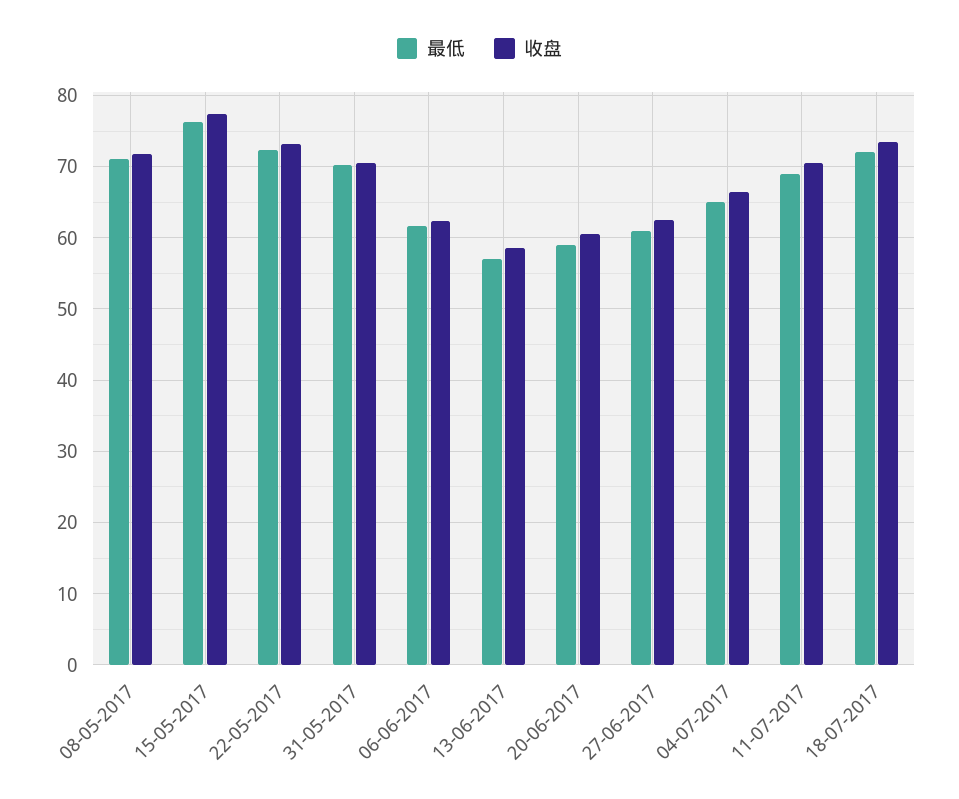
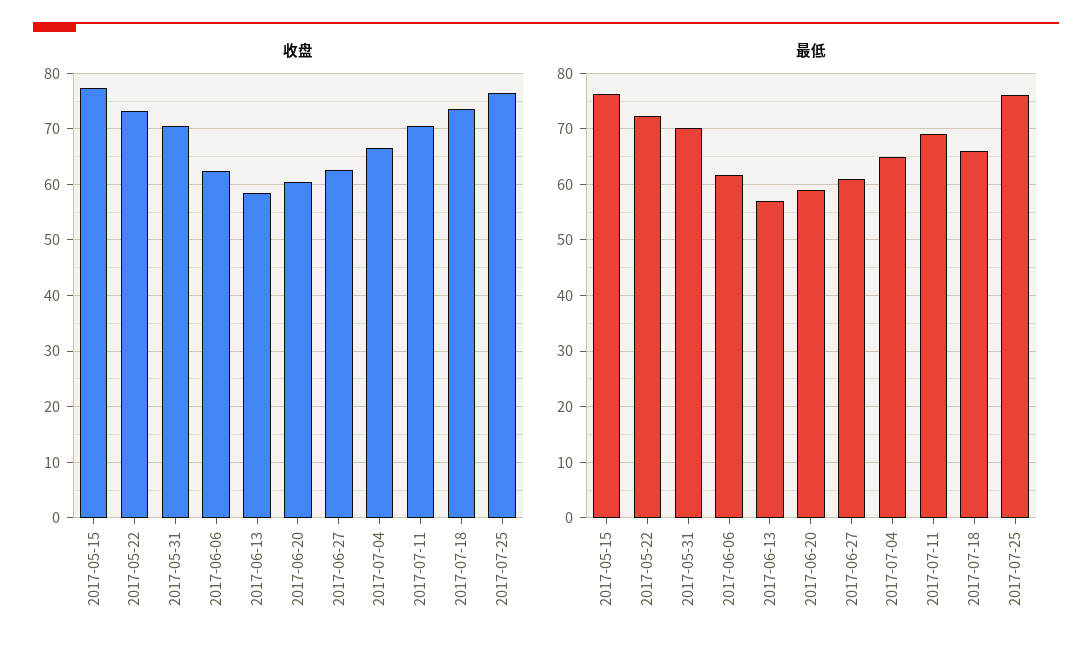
最低, 08-05-2017: 71 -> none
收盘, 08-05-2017: 72 -> none
最低, 18-07-2017: 72 -> 66
收盘, 2017-07-25: none -> 76
最低, 2017-07-25: none -> 76

